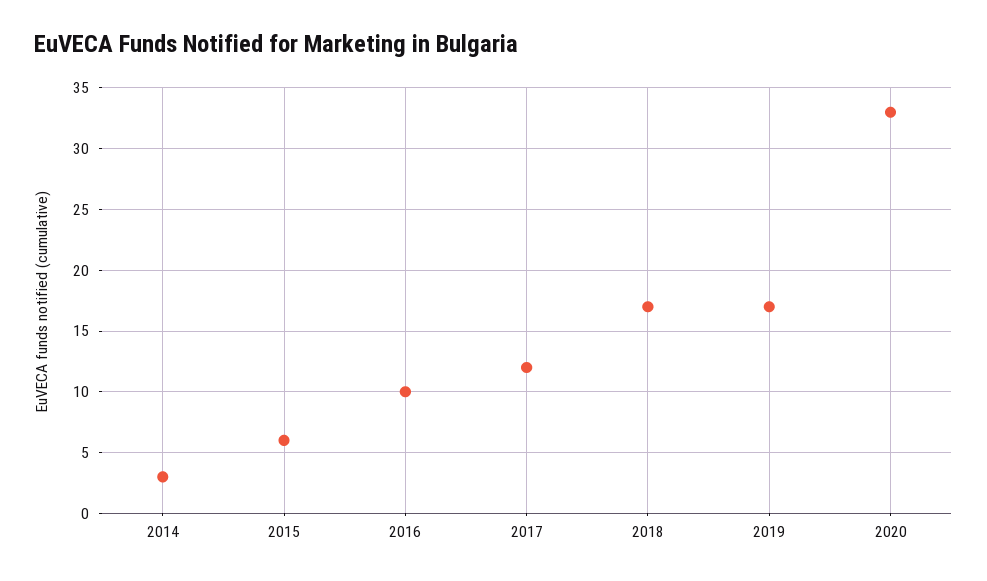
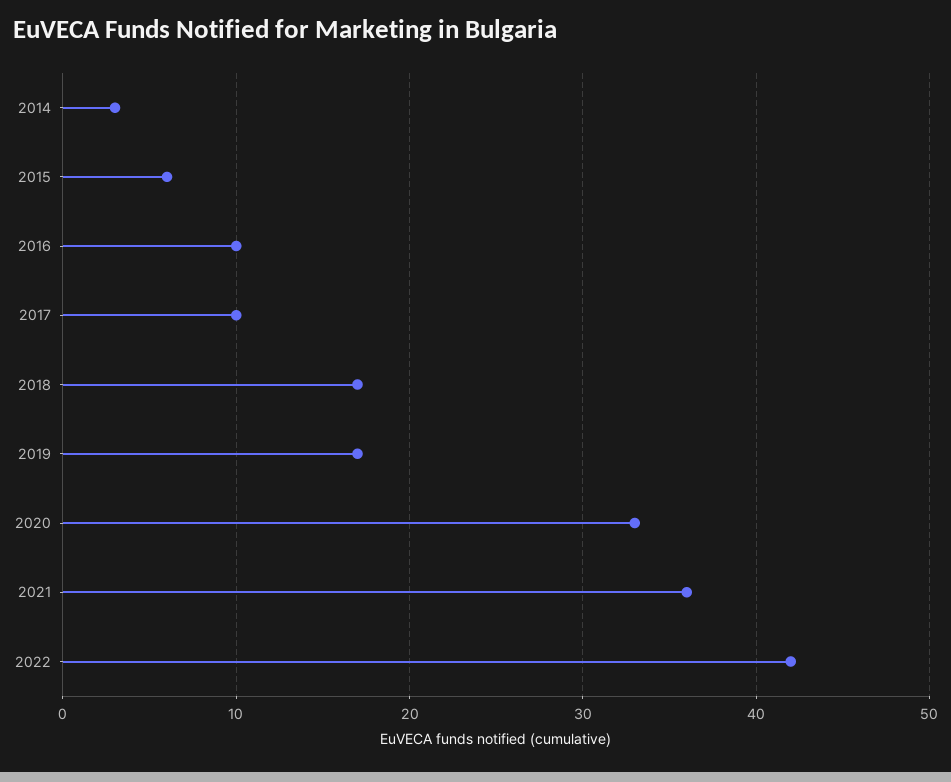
2017: 12 -> 10
2021: none -> 36
2022: none -> 42

